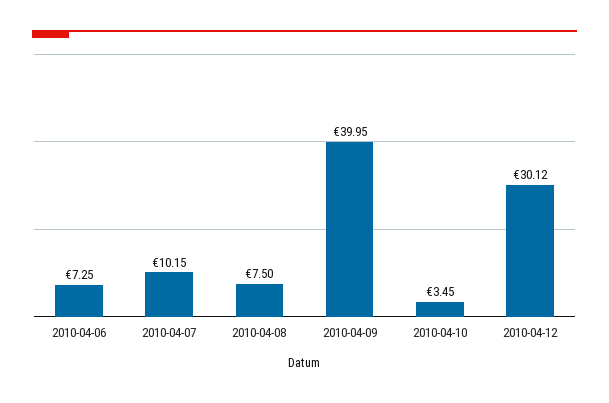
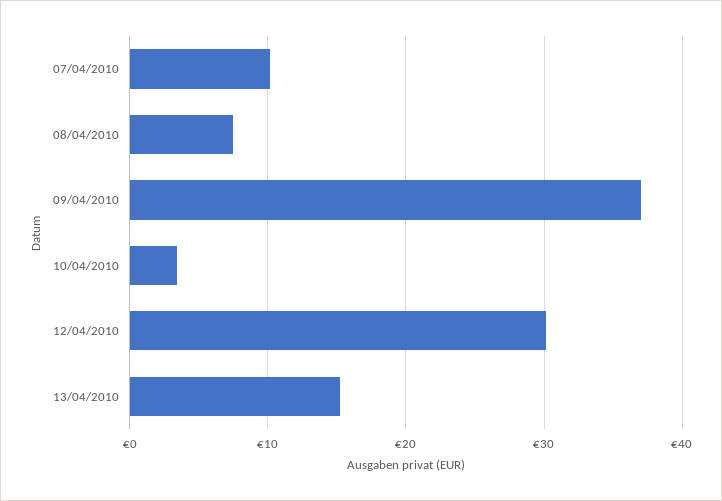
2010-04-06: 7.25 -> none
2010-04-09: 39.95 -> 37
13/04/2010: none -> 15

